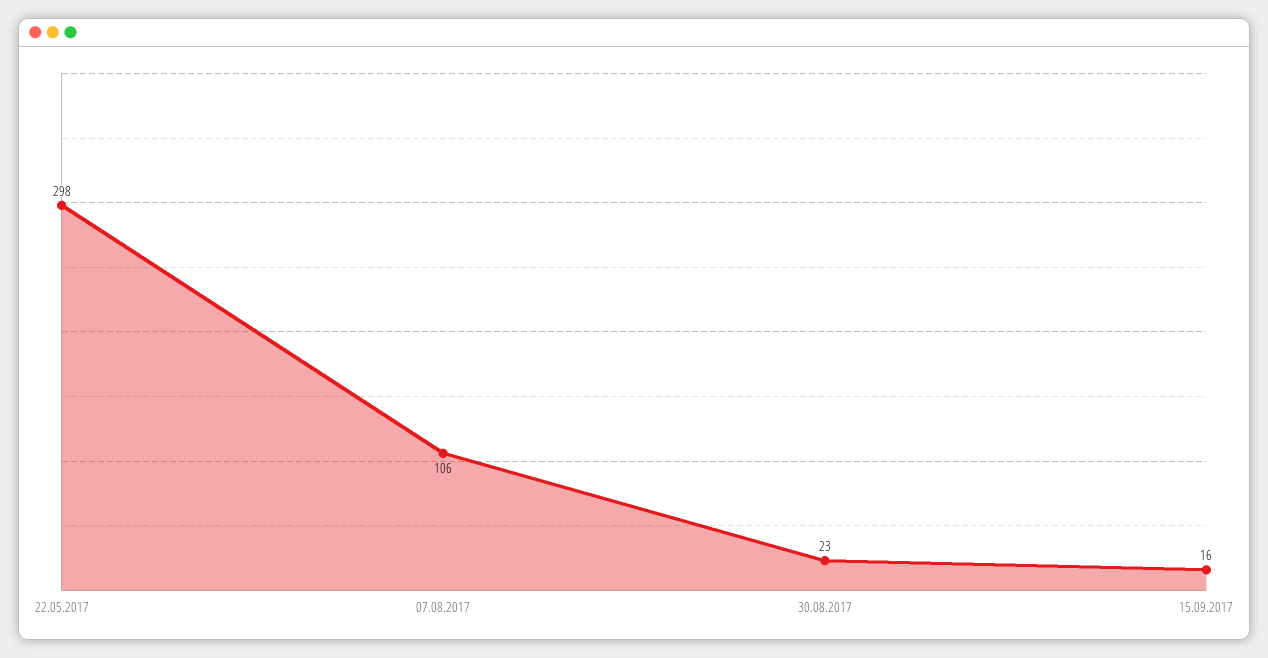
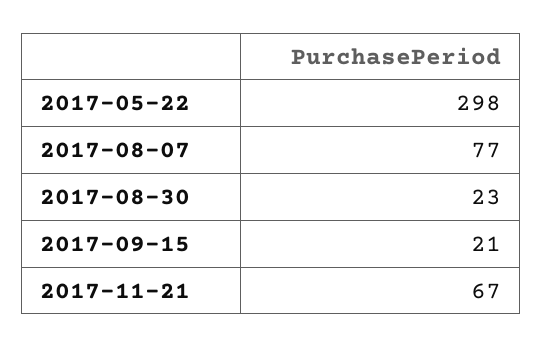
07.08.2017: 106 -> 77
15.09.2017: 16 -> 21
2017-11-21: none -> 67

